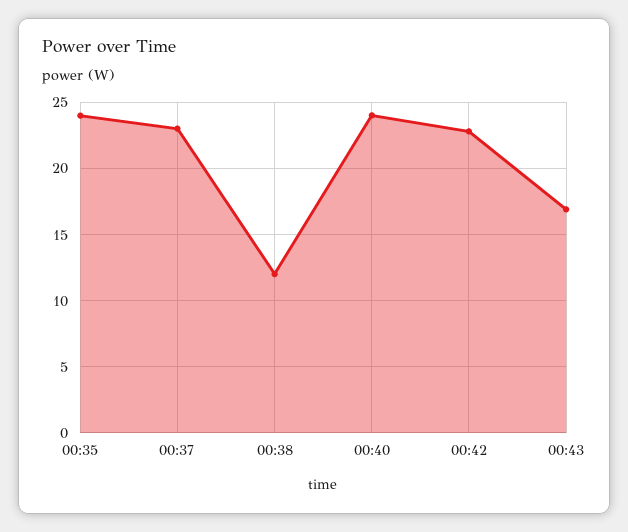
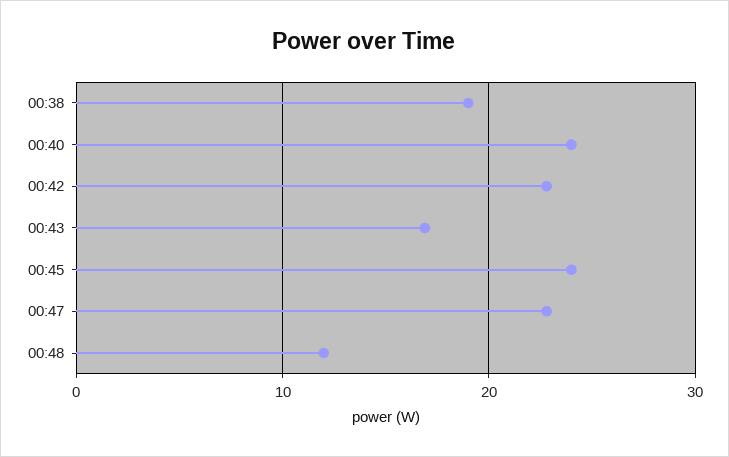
00:35: 24 -> none
00:37: 23 -> none
00:38: 12 -> 19
00:45: none -> 24
00:47: none -> 23
00:48: none -> 12

